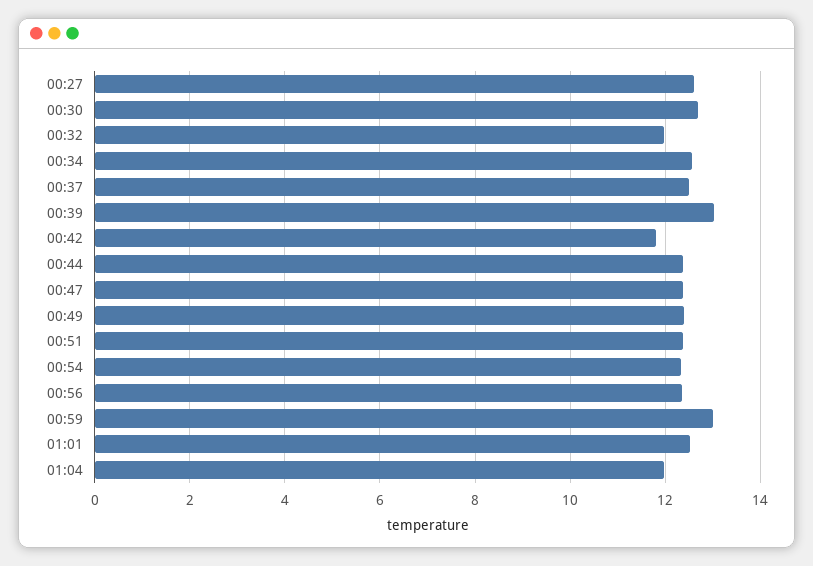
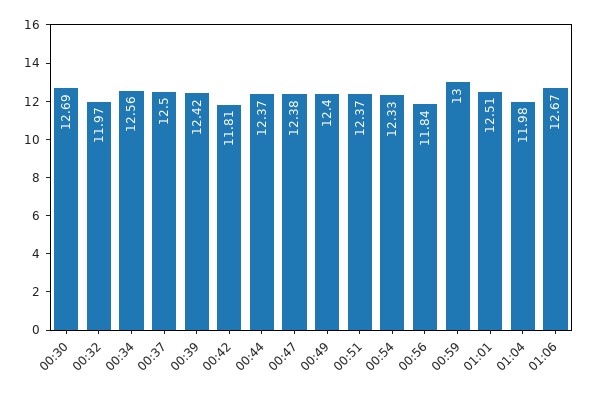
00:27: 12.6 -> none
00:39: 13 -> 12.42
00:56: 12.4 -> 11.84
01:06: none -> 12.67

